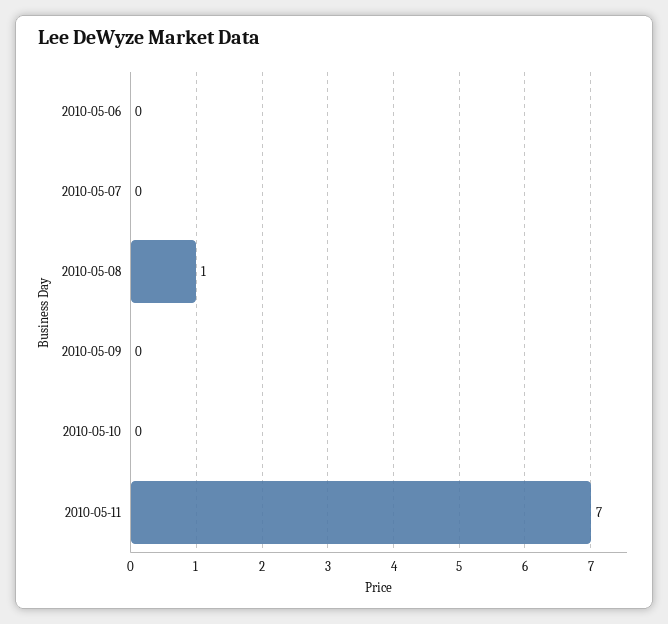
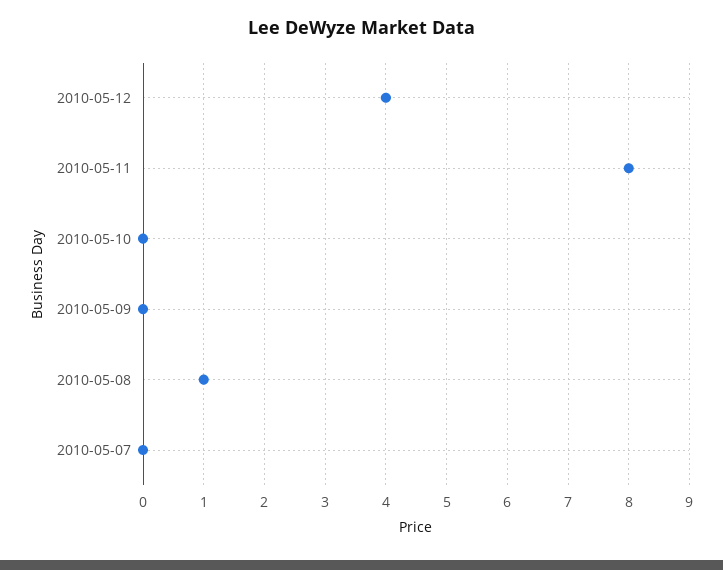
2010-05-06: 0 -> none
2010-05-11: 7 -> 8
2010-05-12: none -> 4

